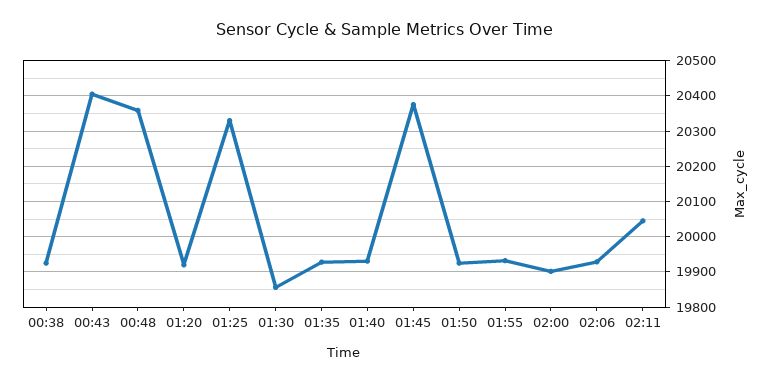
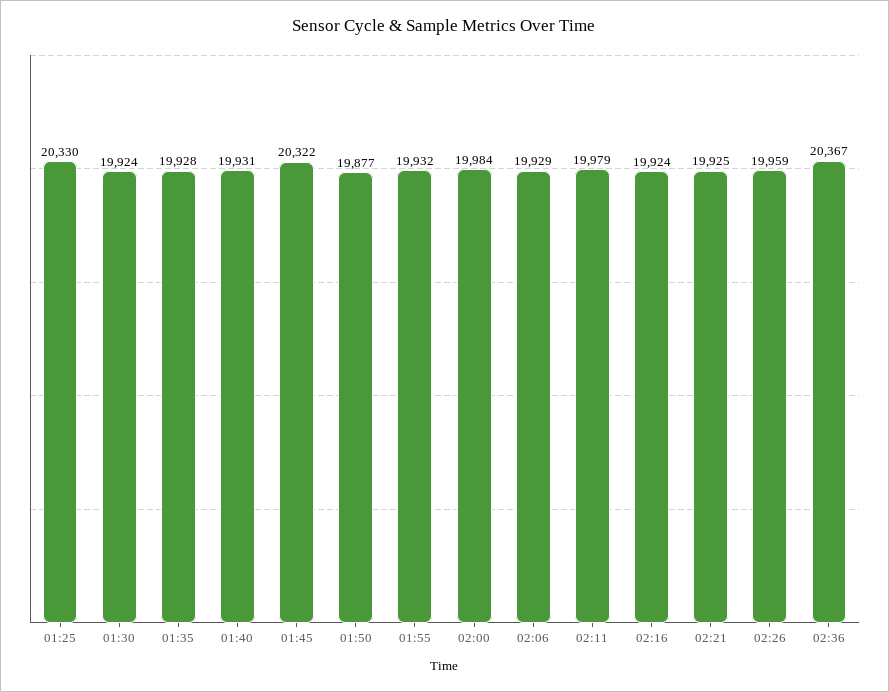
00:38: 19920 -> none
00:43: 20400 -> none
00:48: 20360 -> none
01:20: 19920 -> none
01:30: 19860 -> 19924
01:45: 20380 -> 20322
01:50: 19920 -> 19877
02:00: 19900 -> 19984
02:11: 20040 -> 19979
02:16: none -> 19924
02:21: none -> 19925
02:26: none -> 19959
02:36: none -> 20367

